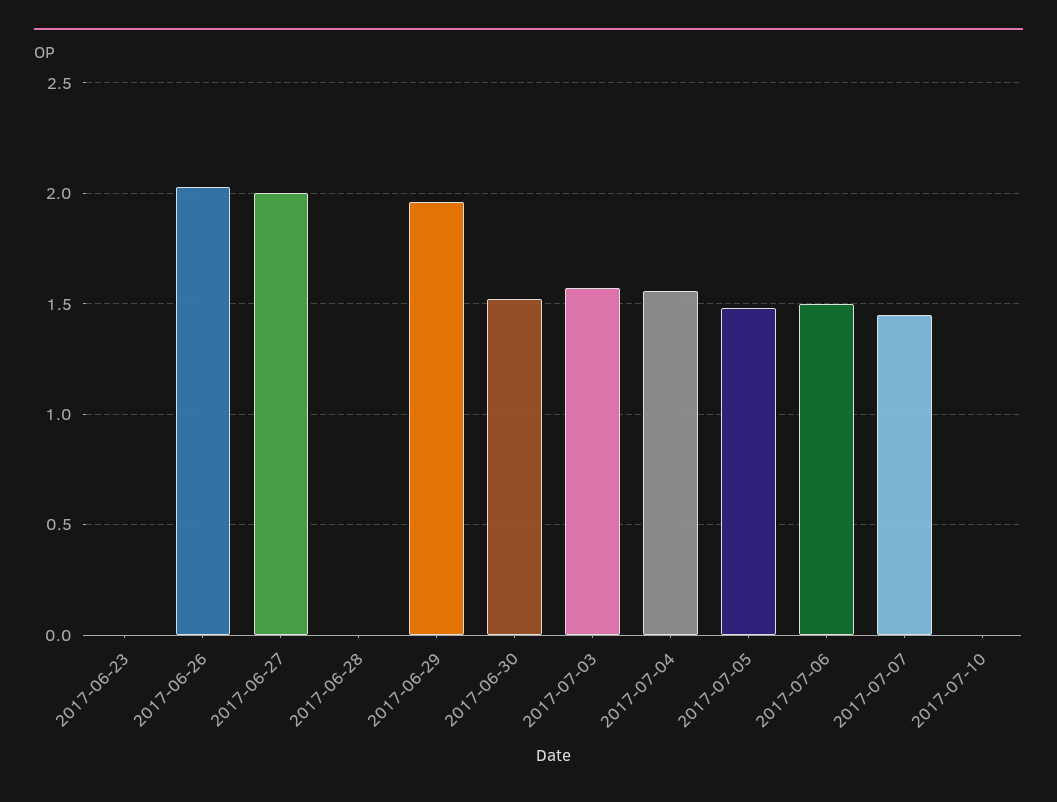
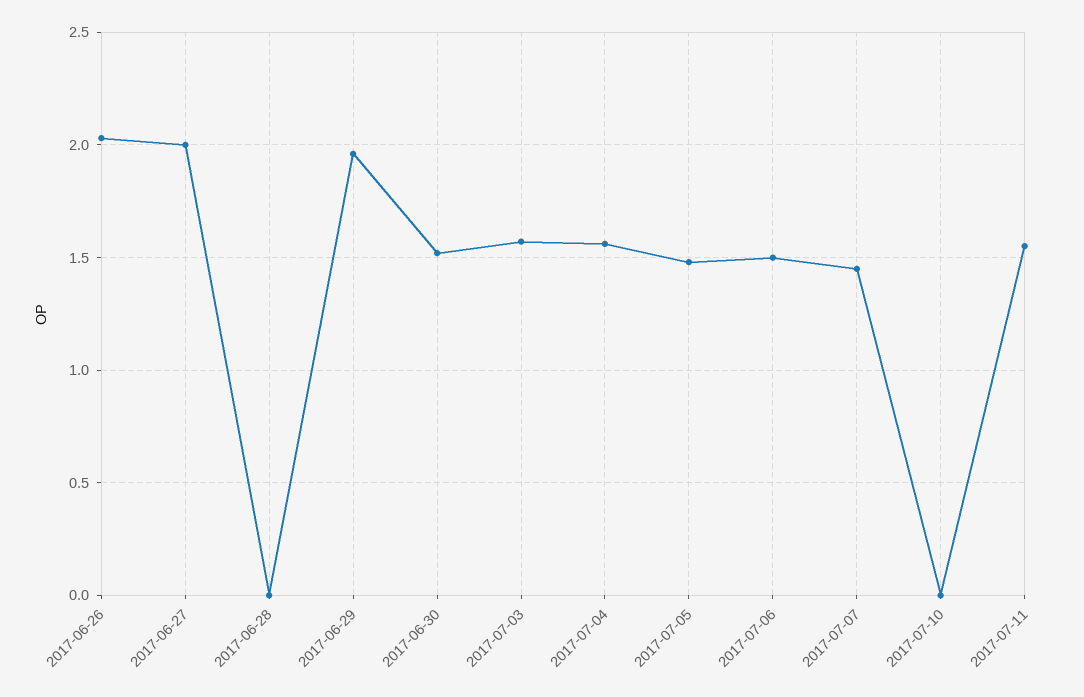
2017-06-23: 0 -> none
2017-07-11: none -> 1.55

